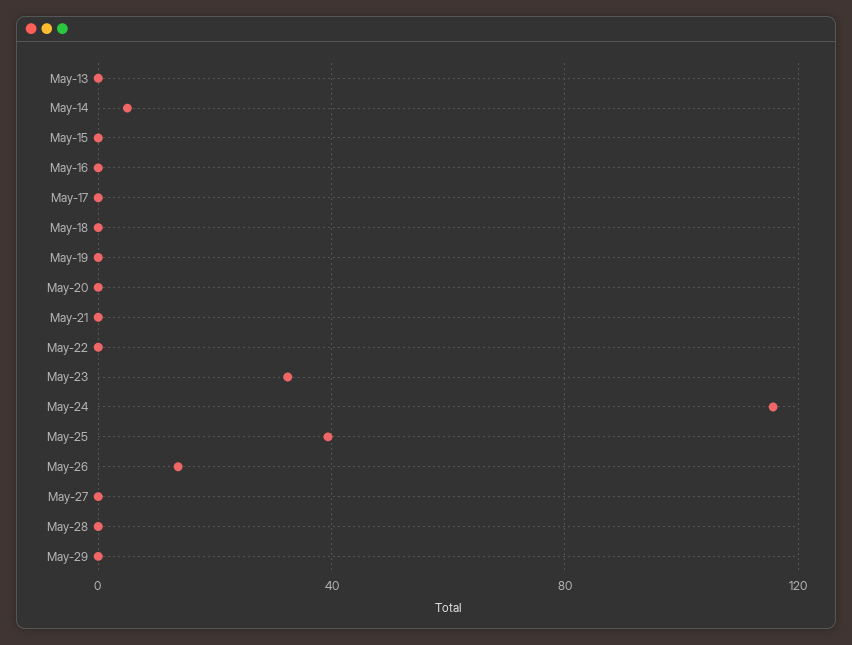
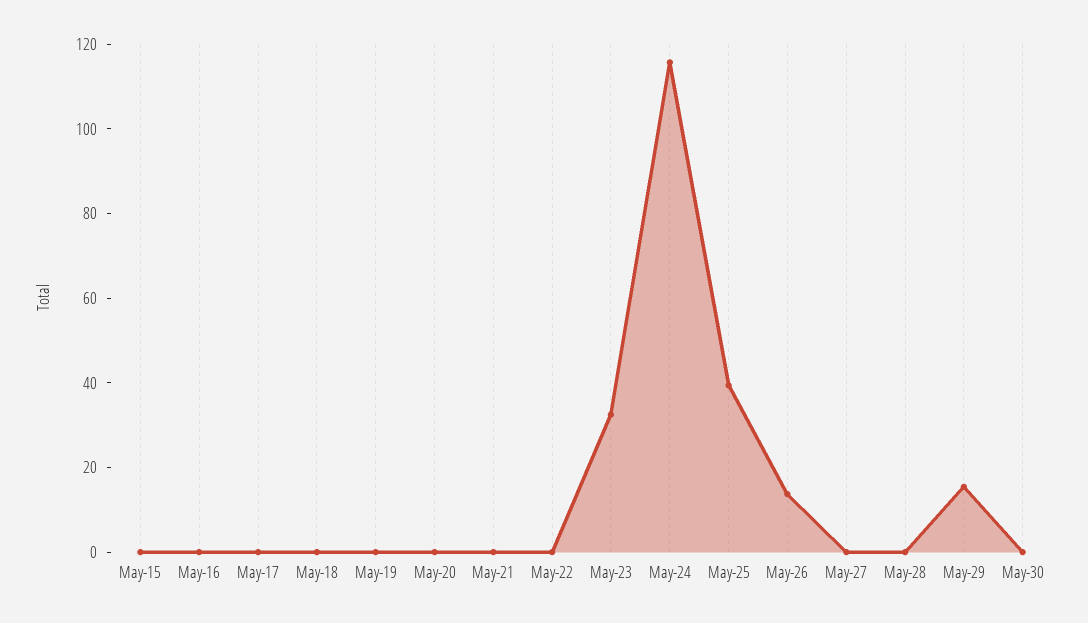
May-13: 0 -> none
May-14: 5 -> none
May-29: 0 -> 15
May-30: none -> 0

